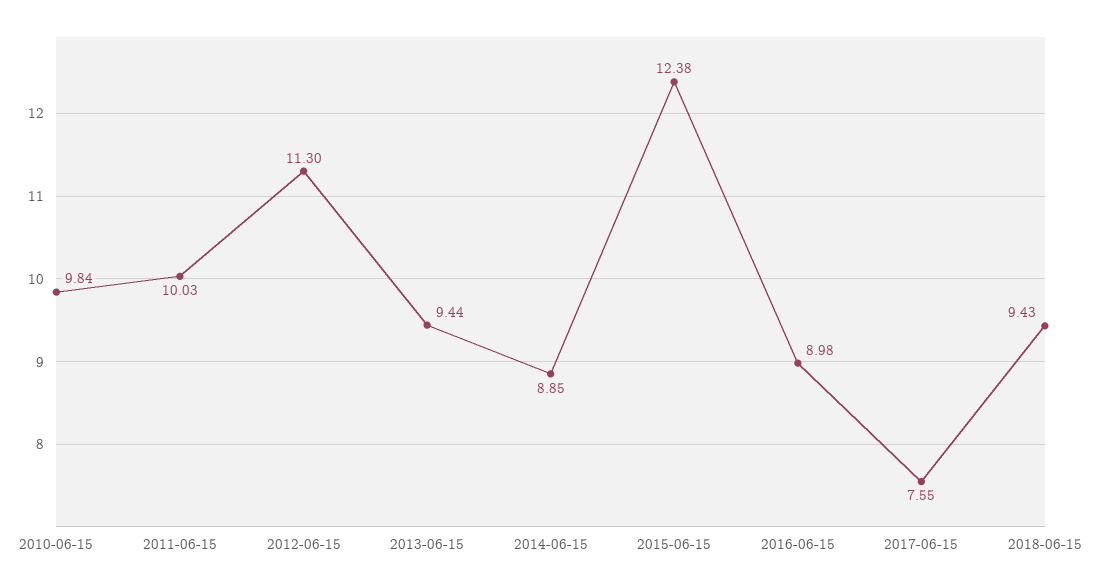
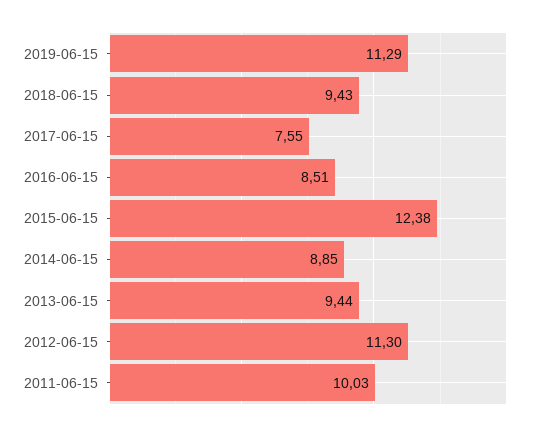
2010-06-15: 9.84 -> none
2016-06-15: 8.98 -> 8.51
2019-06-15: none -> 11.29

